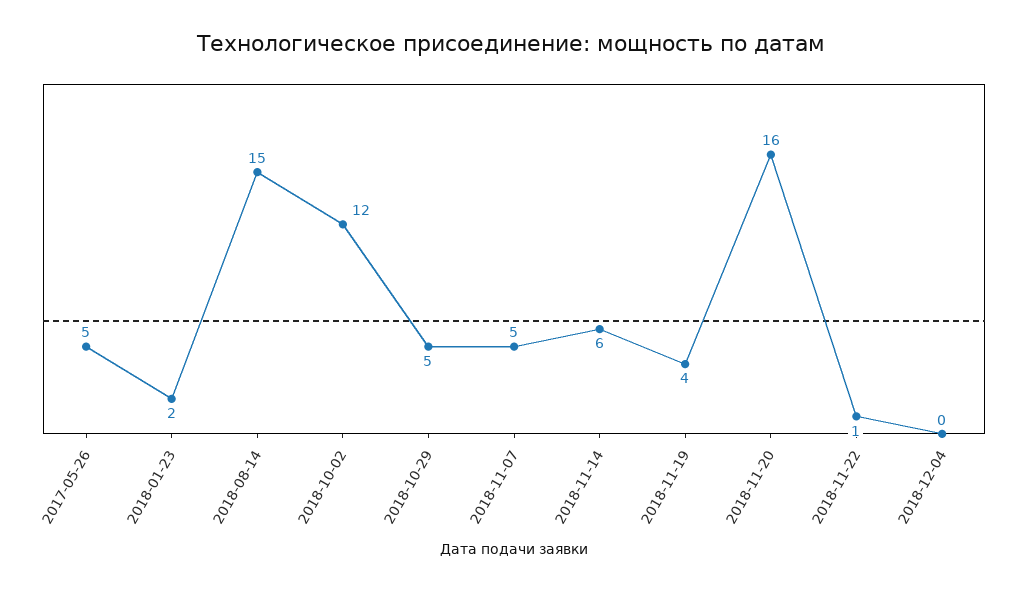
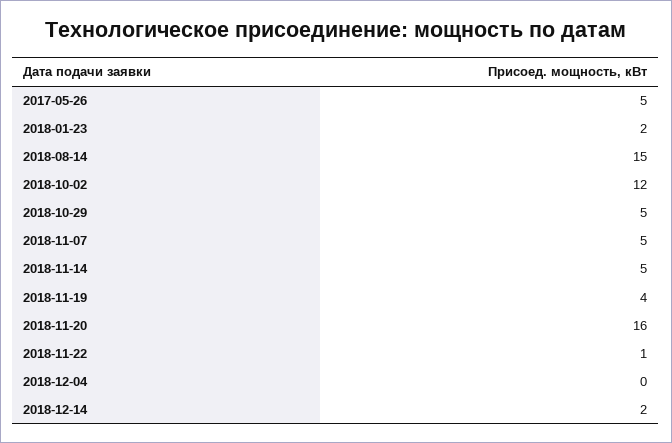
2018-11-14: 6 -> 5
2018-12-14: none -> 2

